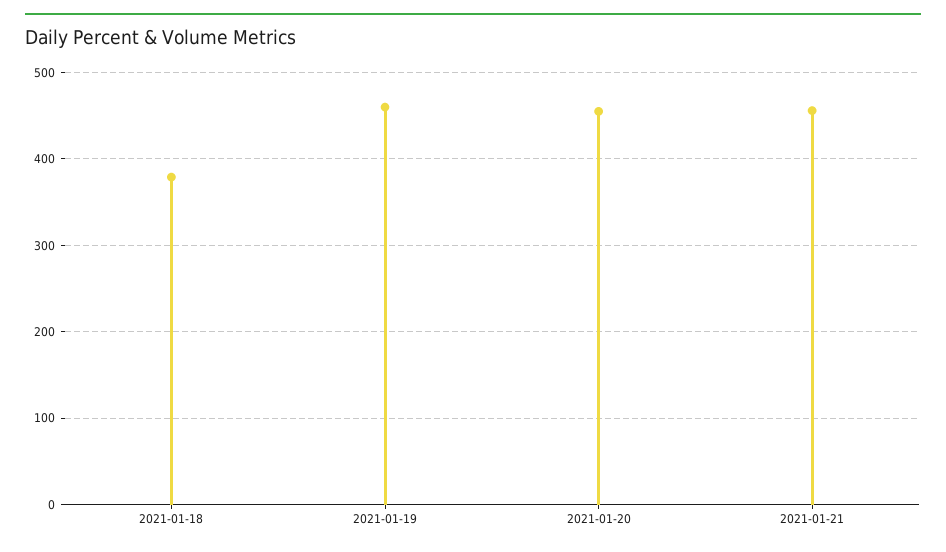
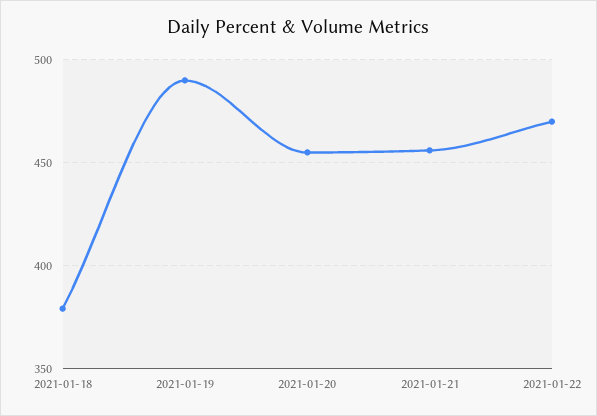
2021-01-19: 460 -> 490
2021-01-22: none -> 470

